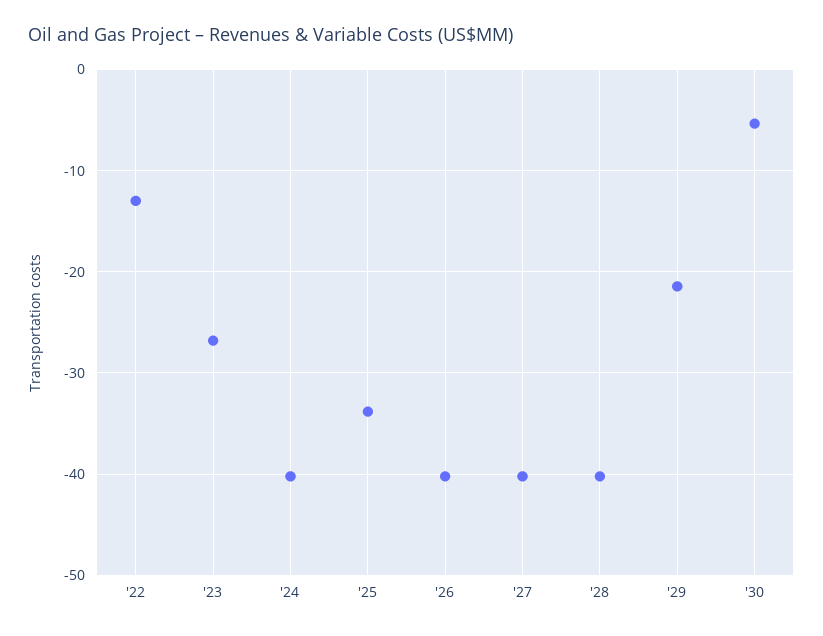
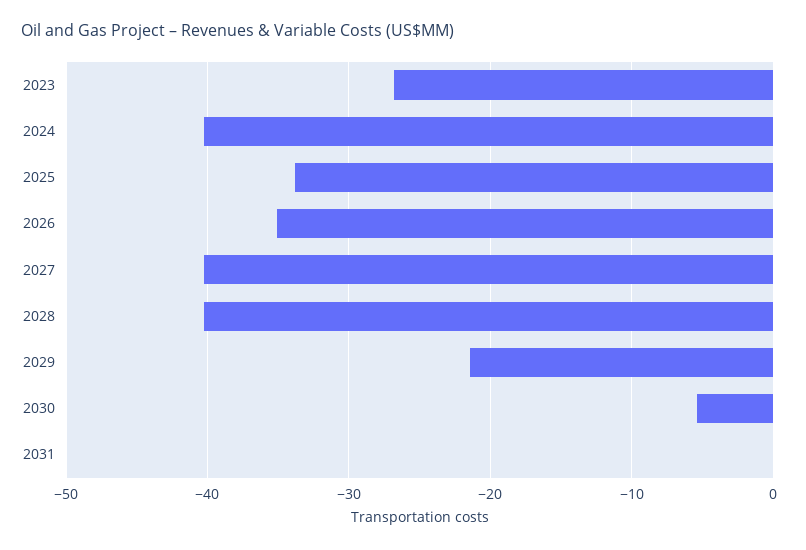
'22: -13 -> none
'26: -40 -> -35
2031: none -> 0

